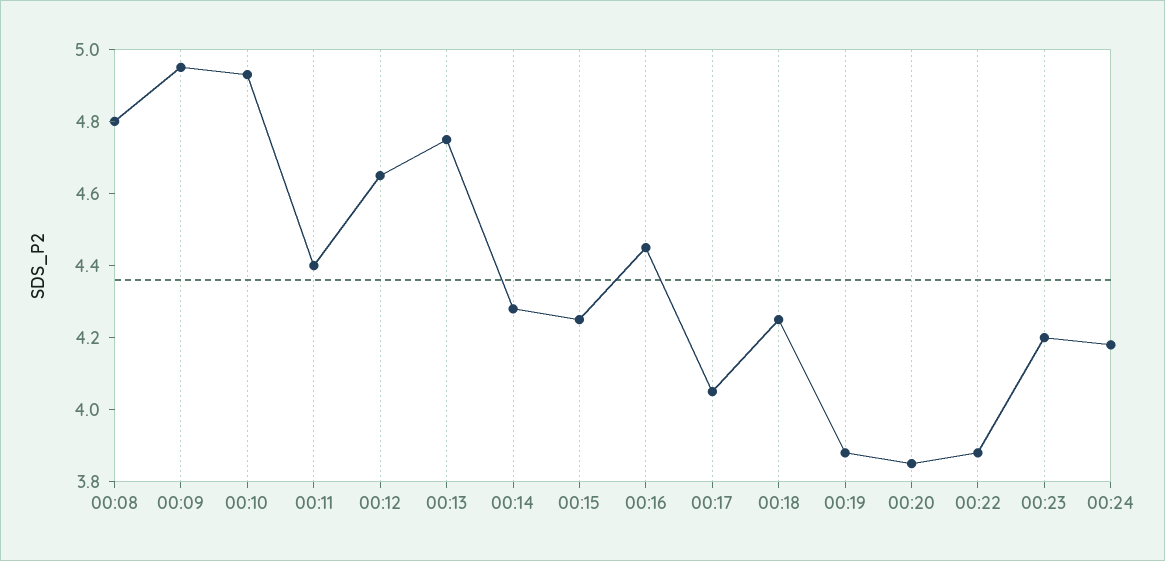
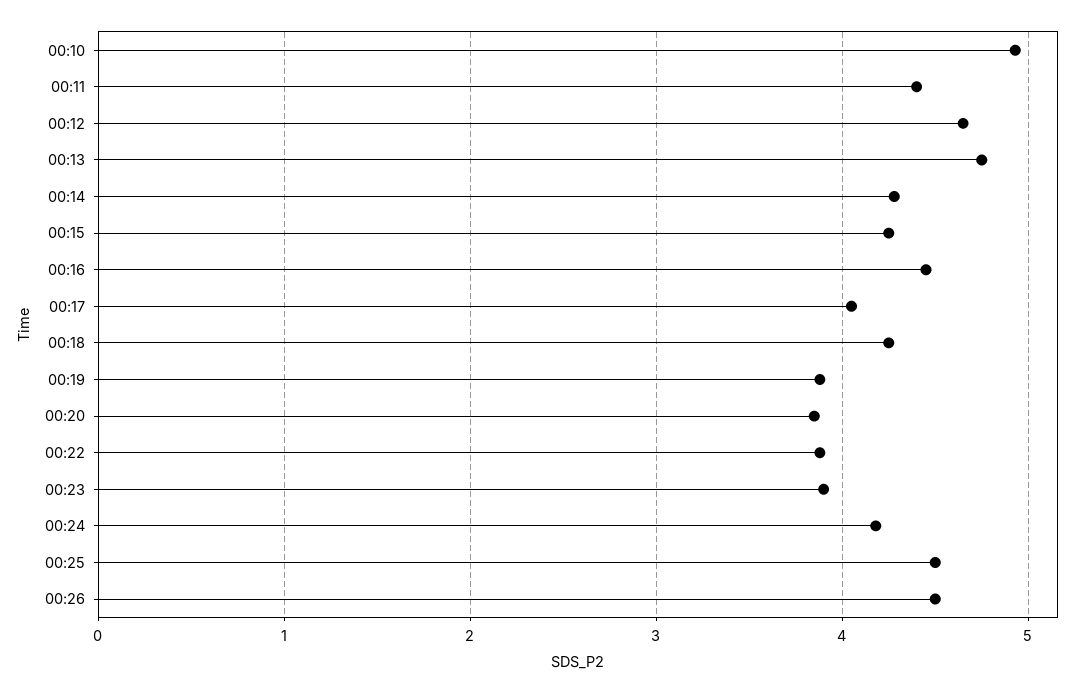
00:08: 4.8 -> none
00:09: 4.95 -> none
00:23: 4.2 -> 3.9
00:25: none -> 4.5
00:26: none -> 4.5

